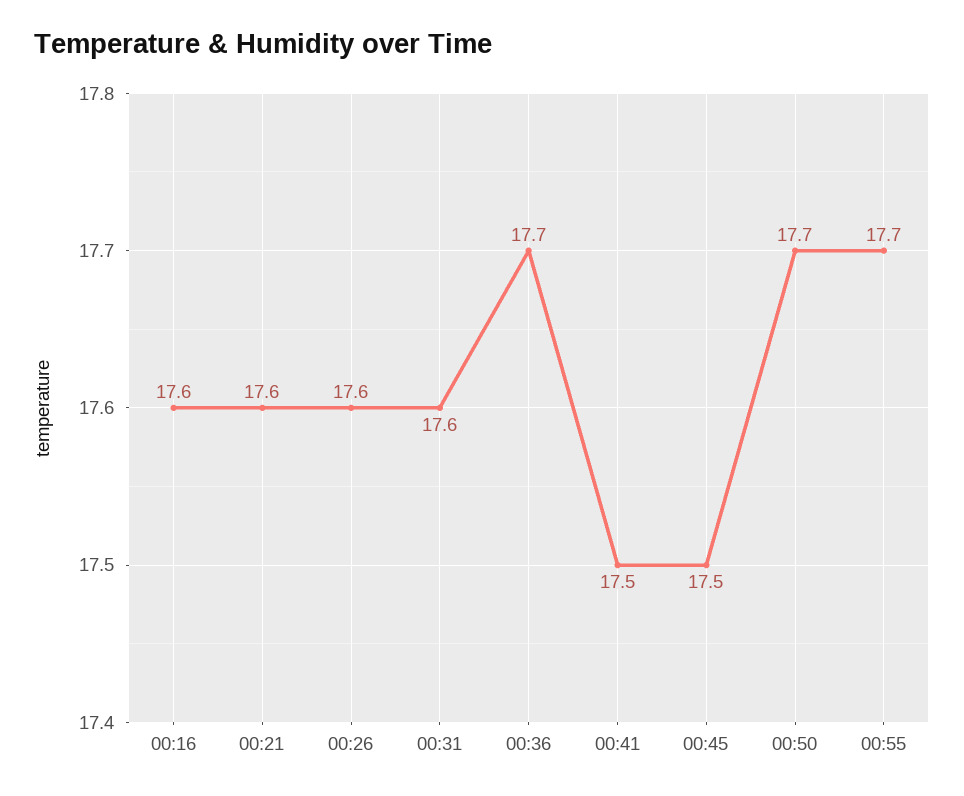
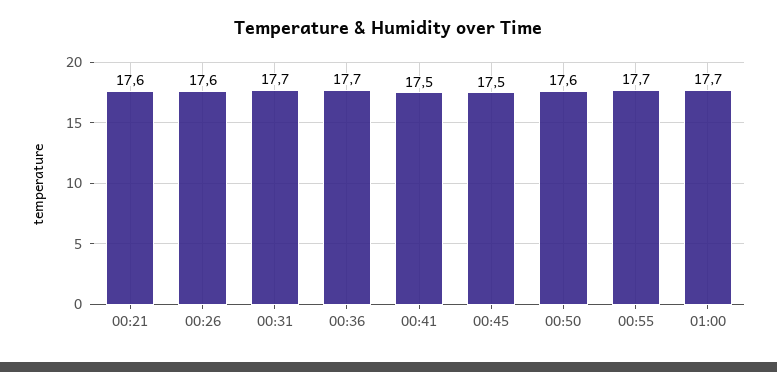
00:16: 17.6 -> none
00:31: 17.6 -> 17.7
00:50: 17.7 -> 17.6
01:00: none -> 17.7

